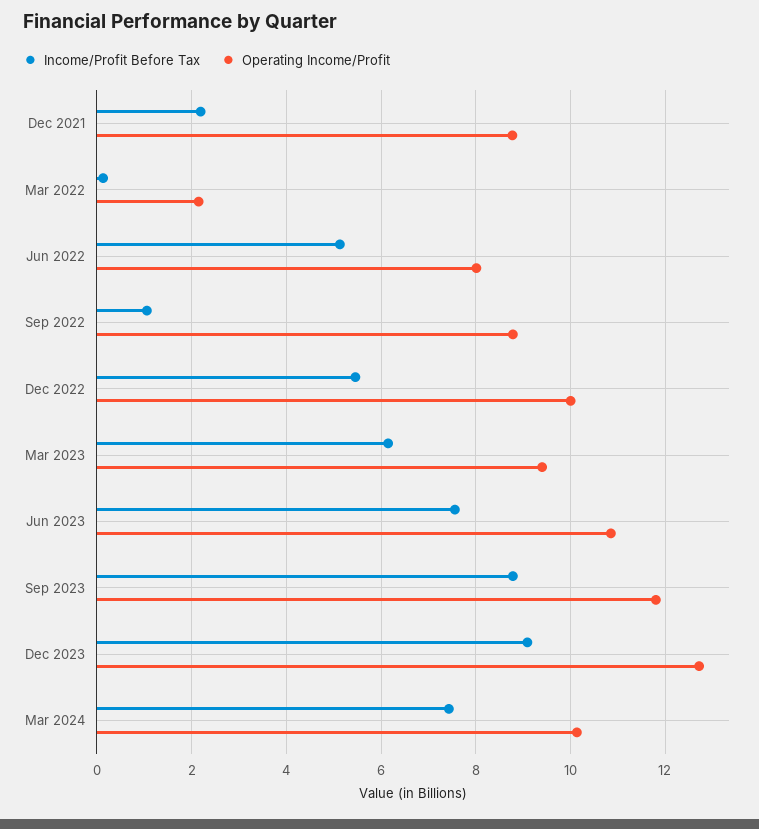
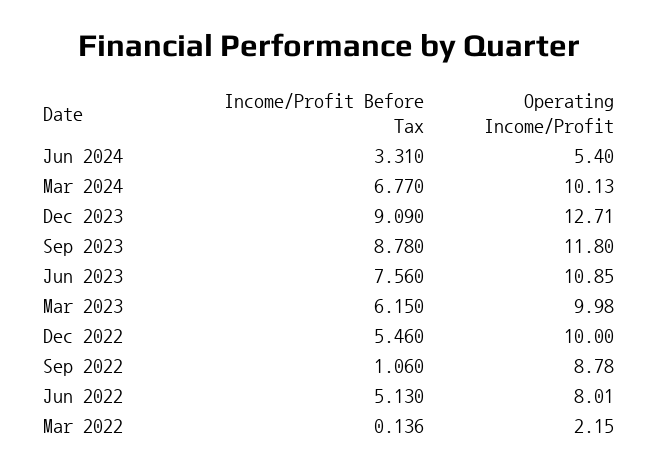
Income/Profit Before Tax, Dec 2021: 2.2 -> none
Operating Income/Profit, Dec 2021: 8.8 -> none
Operating Income/Profit, Mar 2023: 9.4 -> 9.98
Income/Profit Before Tax, Mar 2024: 7.4 -> 6.77
Income/Profit Before Tax, Jun 2024: none -> 3.31
Operating Income/Profit, Jun 2024: none -> 5.4

